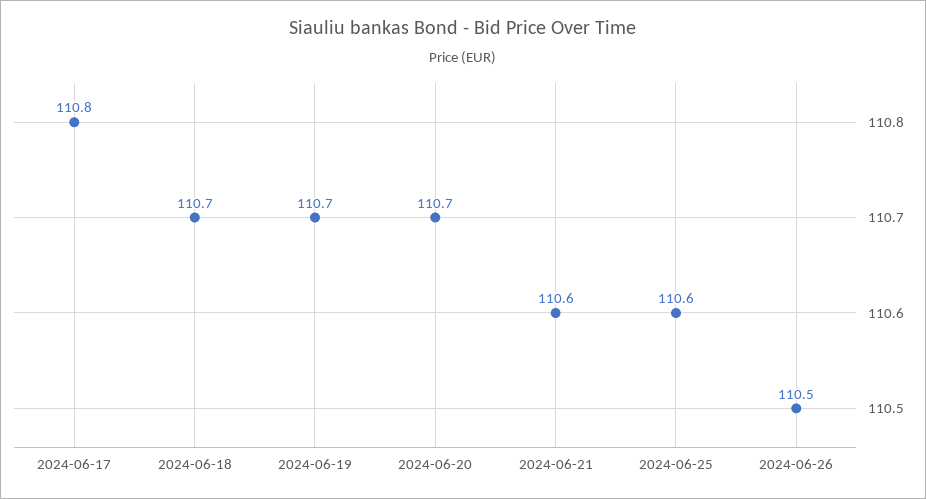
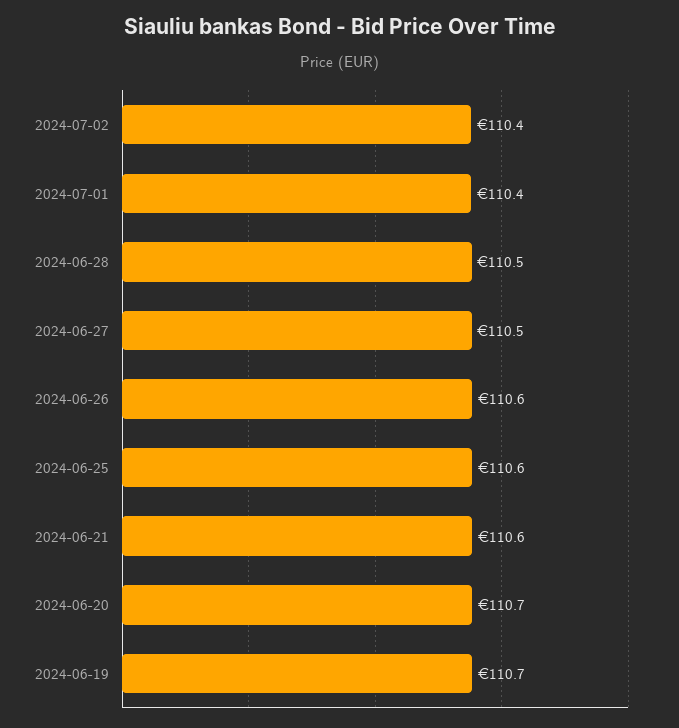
2024-06-17: 110.8 -> none
2024-06-18: 110.7 -> none
2024-06-26: 110.5 -> 110.6
2024-07-02: none -> 110.4
2024-07-01: none -> 110.4
2024-06-28: none -> 110.5
2024-06-27: none -> 110.5

